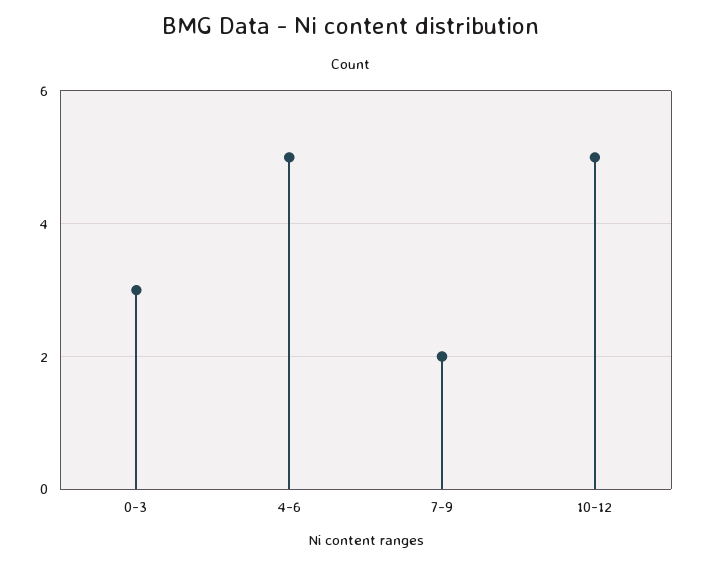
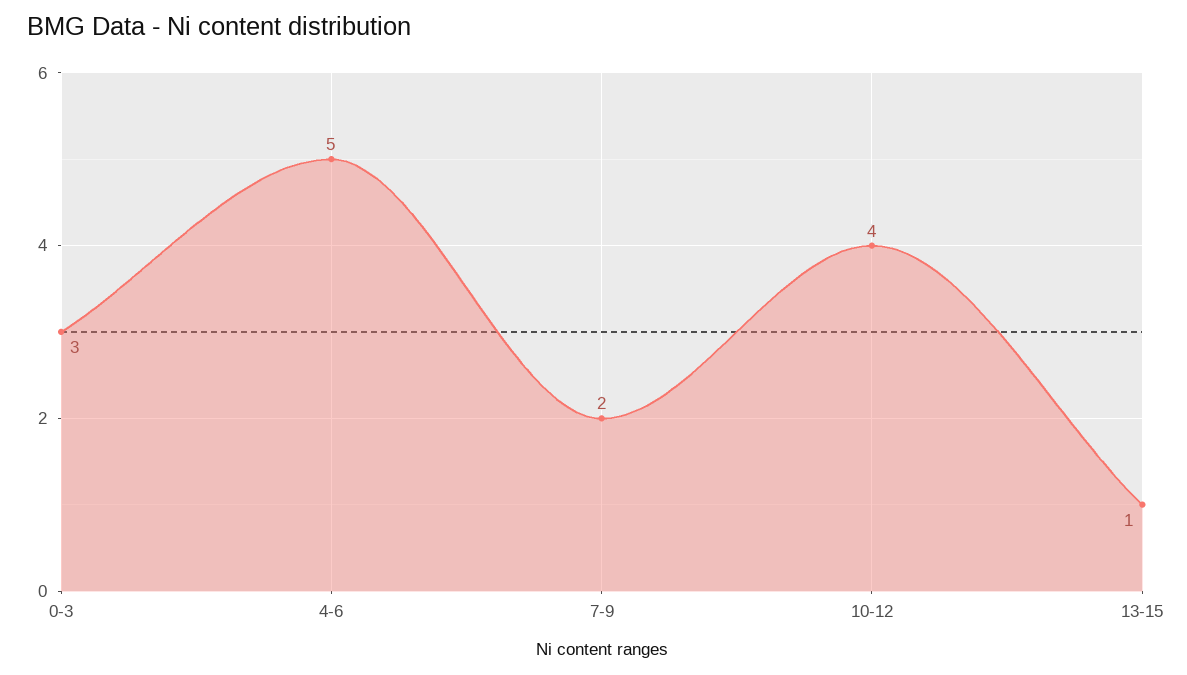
10-12: 5 -> 4
13-15: none -> 1

